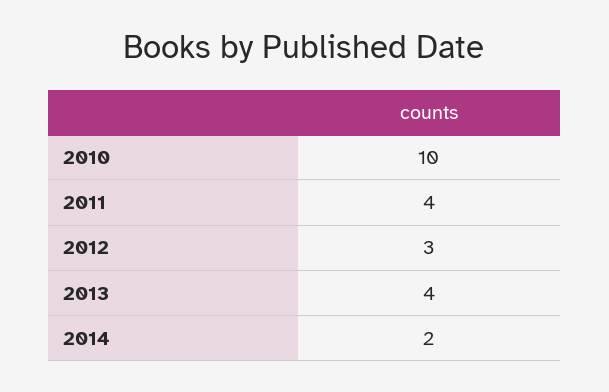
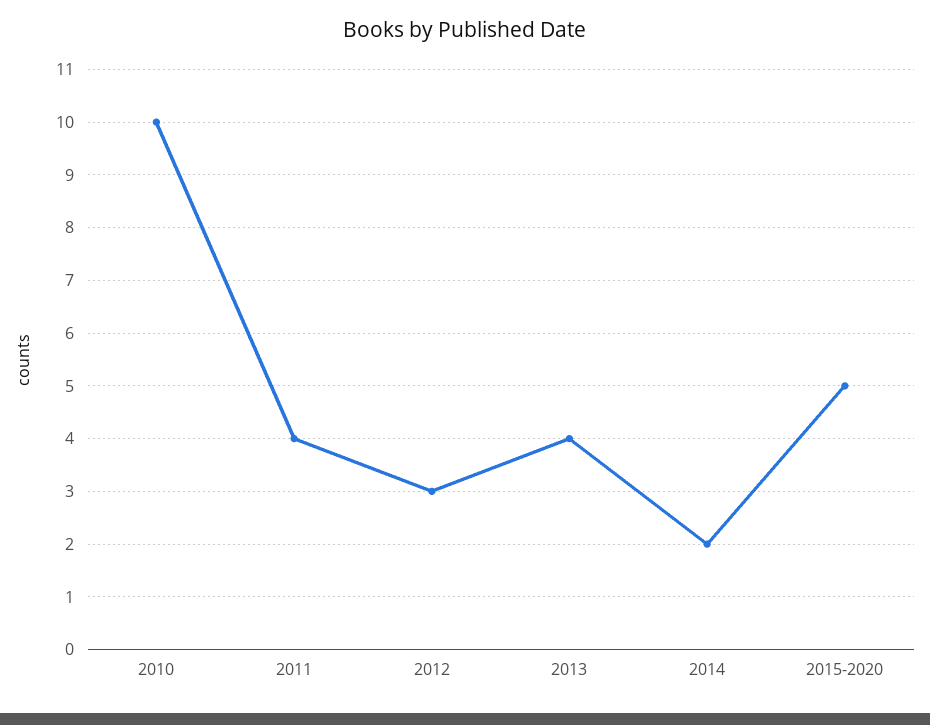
2015-2020: none -> 5

